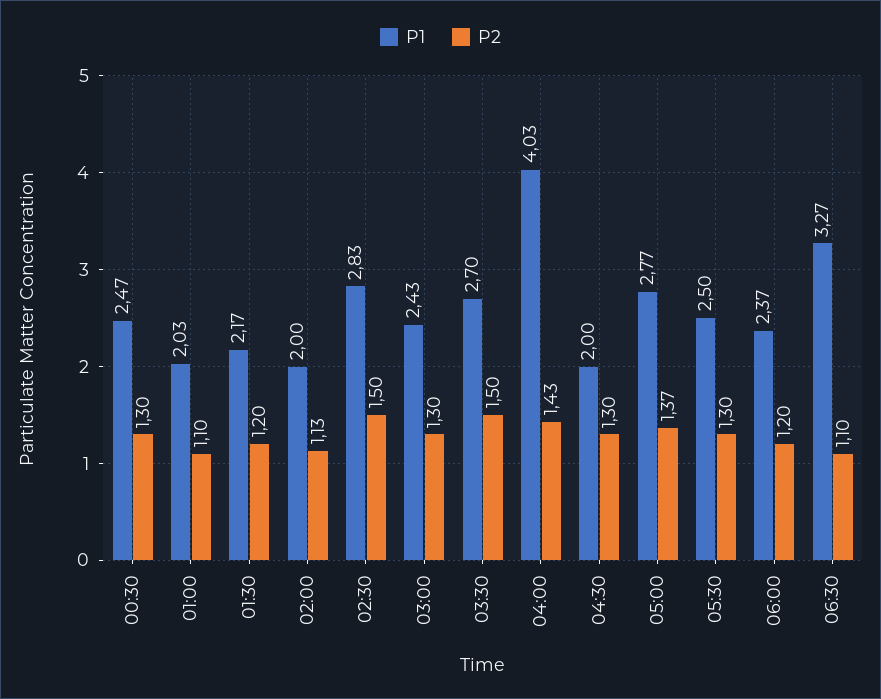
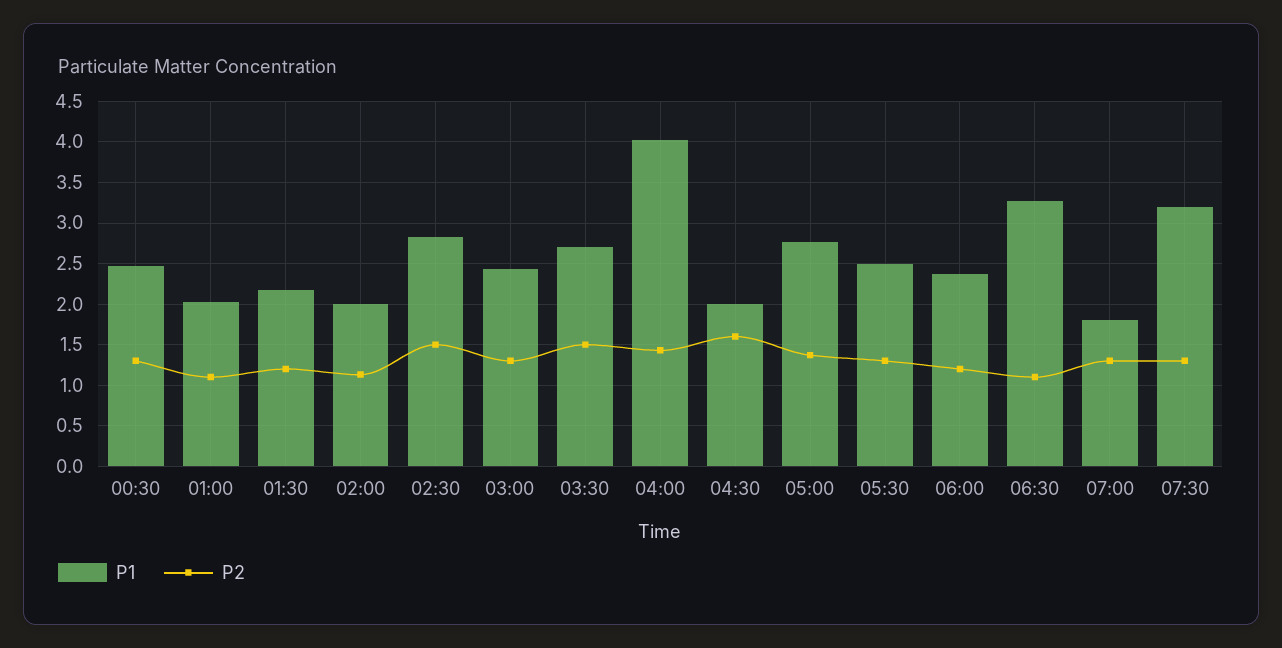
P2, 04:30: 1.3 -> 1.6
P1, 07:00: none -> 1.8
P2, 07:00: none -> 1.3
P1, 07:30: none -> 3.2
P2, 07:30: none -> 1.3

